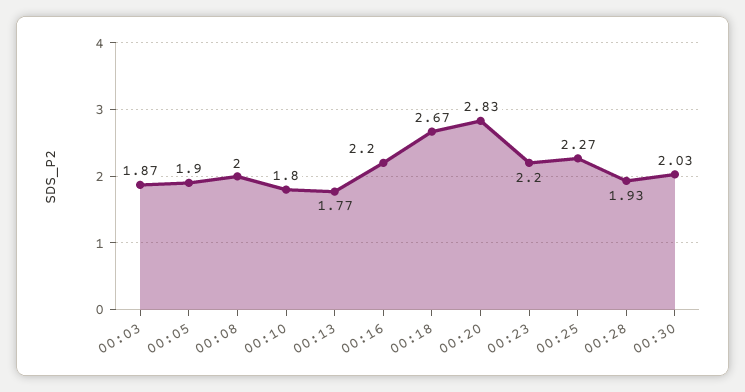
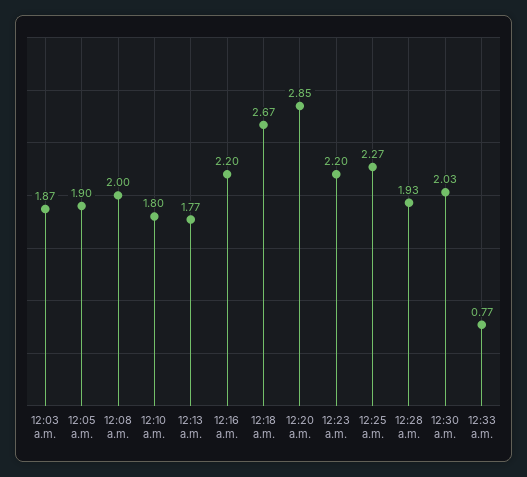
00:20: 2.83 -> 2.85
12:33 a.m.: none -> 0.77

